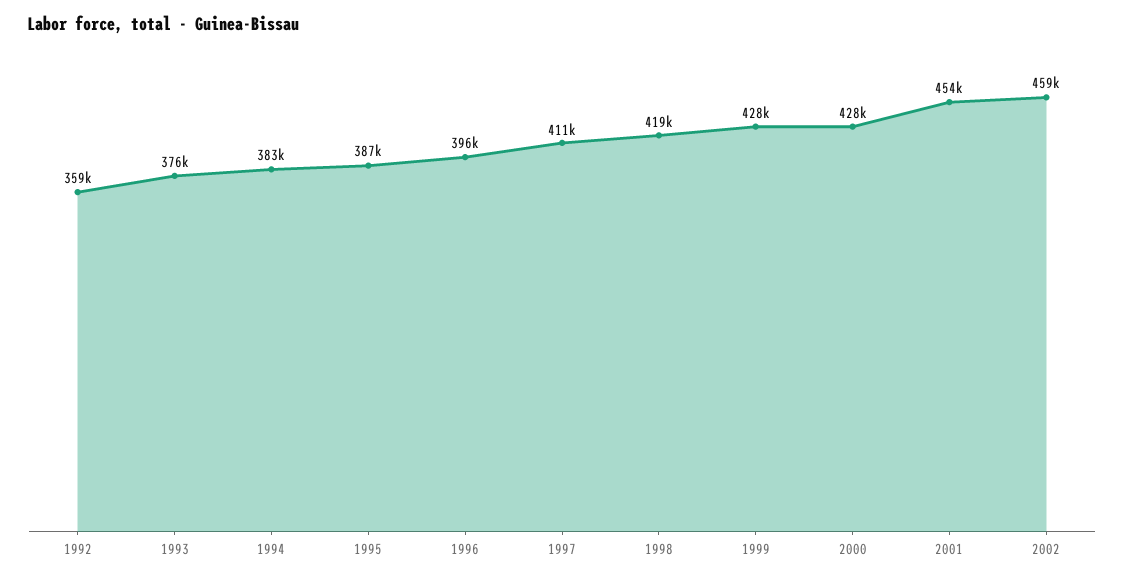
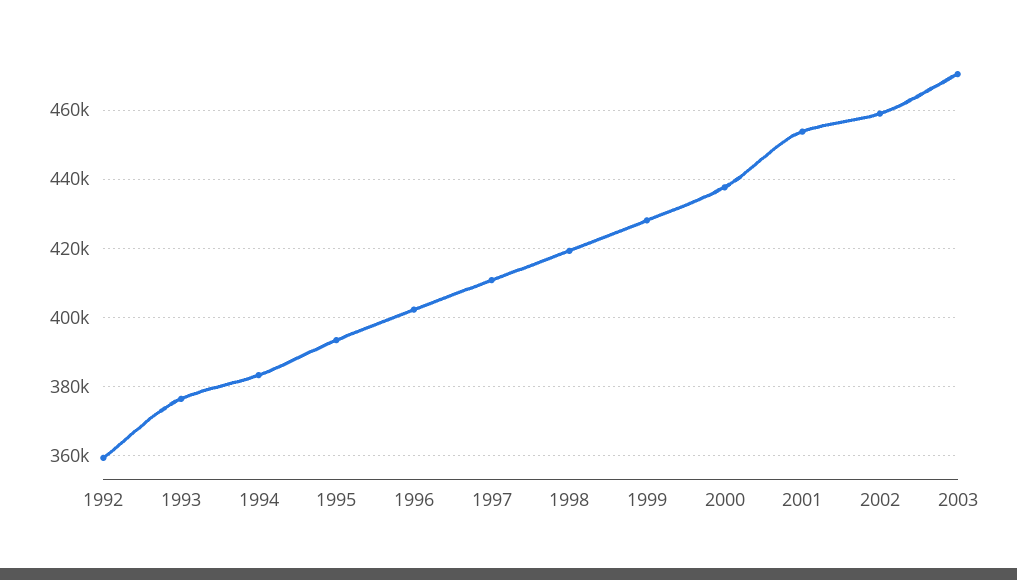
1995: 387000 -> 394000
1996: 396000 -> 402000
2000: 428000 -> 438000
2003: none -> 470000

